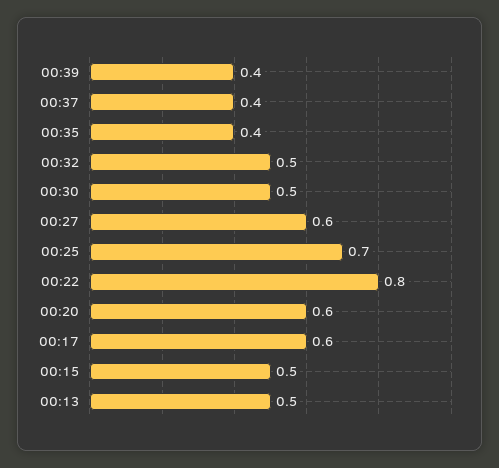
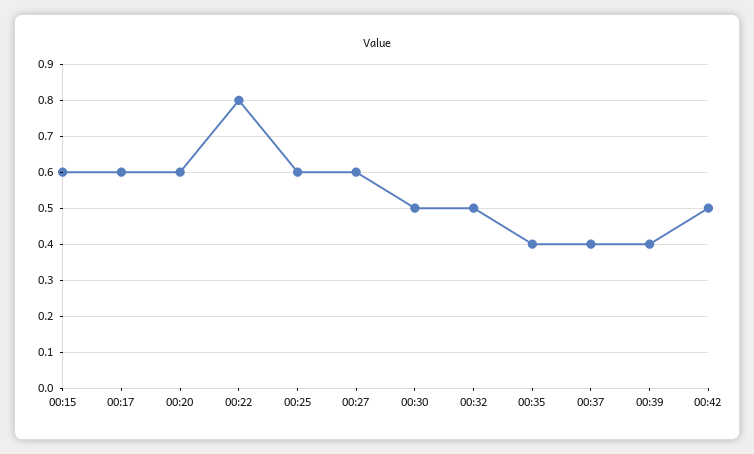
00:25: 0.7 -> 0.6
00:15: 0.5 -> 0.6
00:13: 0.5 -> none
00:42: none -> 0.5

